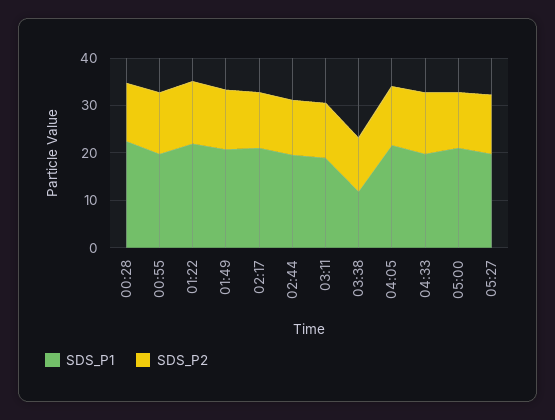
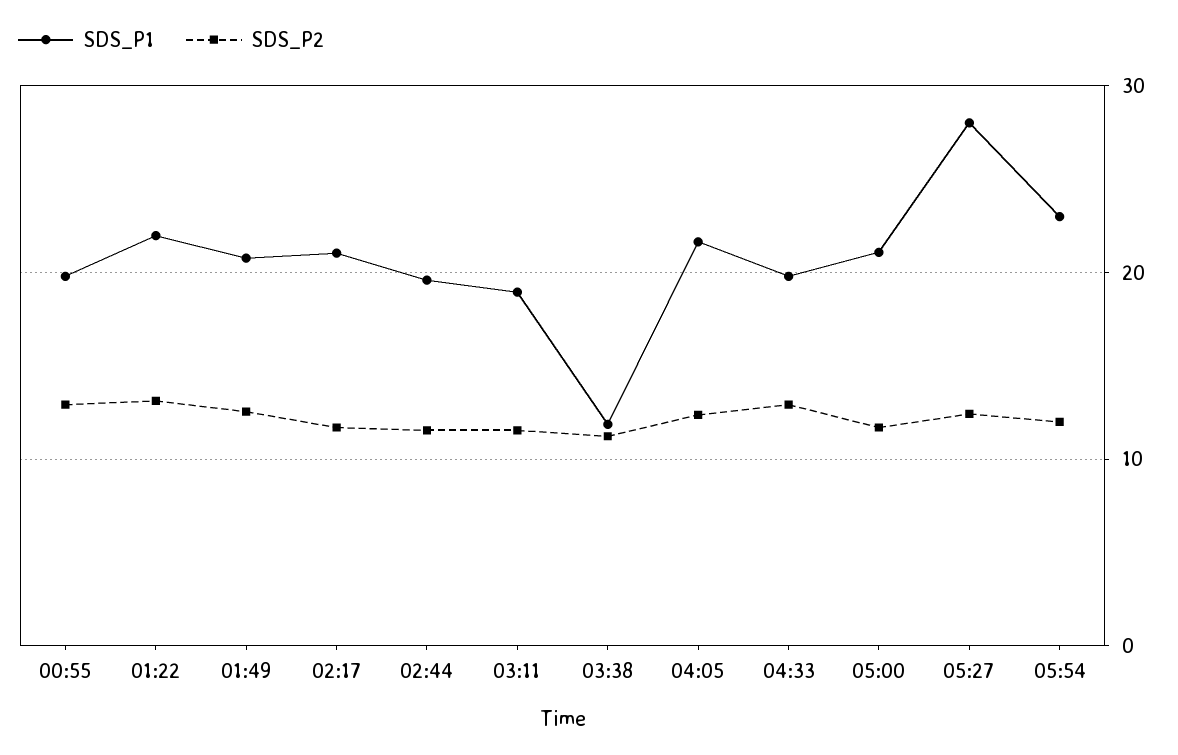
SDS_P1, 00:28: 22 -> none
SDS_P2, 00:28: 12 -> none
SDS_P1, 05:27: 20 -> 28
SDS_P1, 05:54: none -> 23
SDS_P2, 05:54: none -> 12

